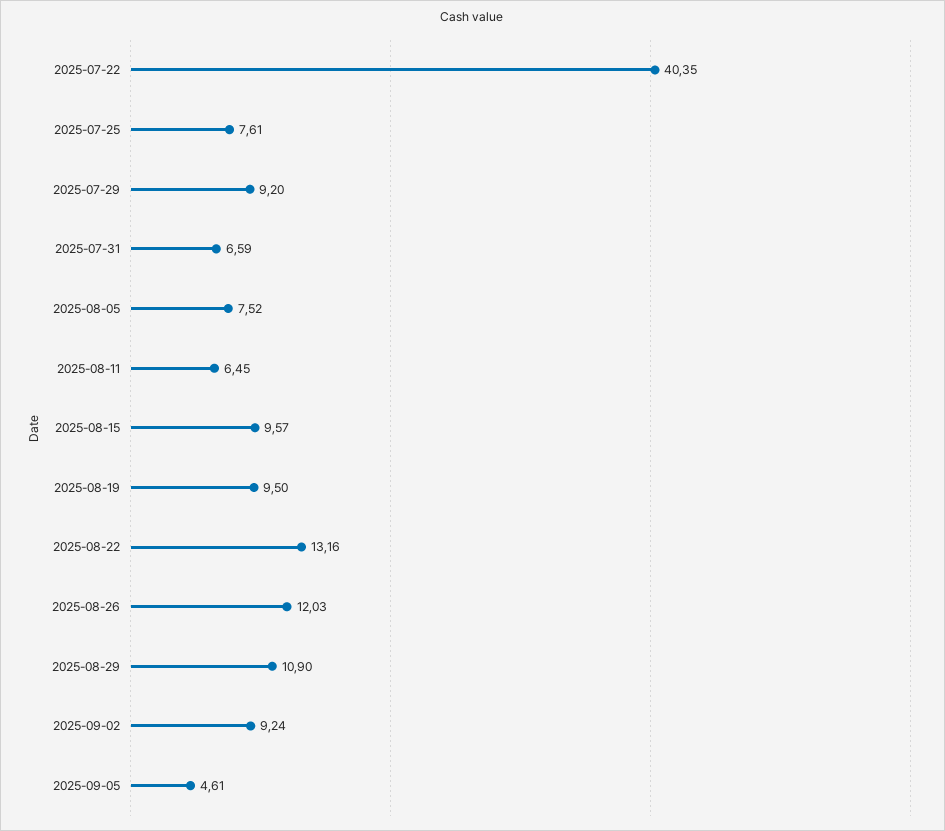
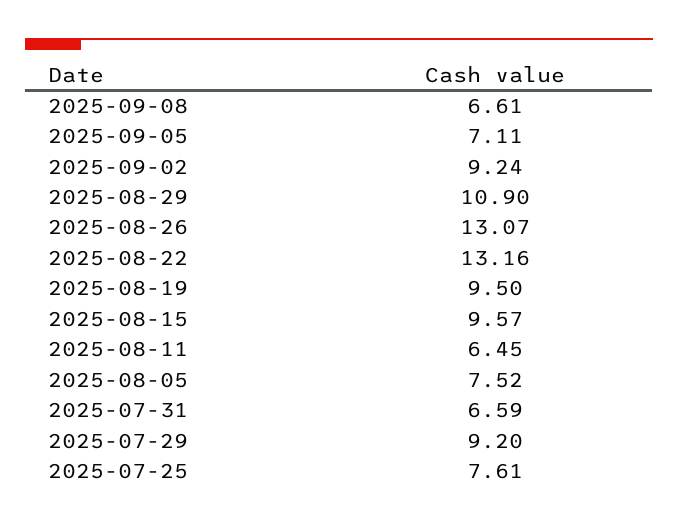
2025-07-22: 40.35 -> none
2025-08-26: 12.03 -> 13.07
2025-09-05: 4.61 -> 7.11
2025-09-08: none -> 6.61

